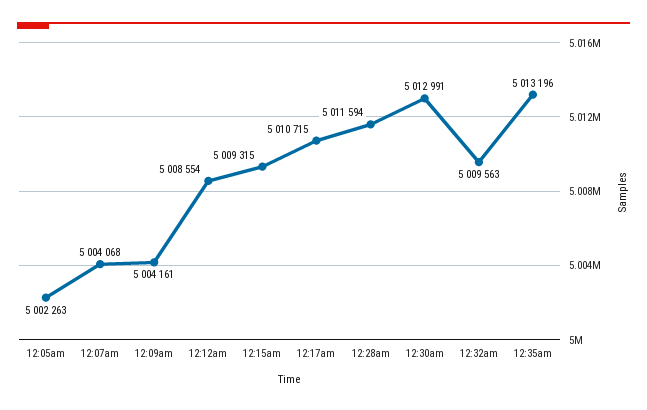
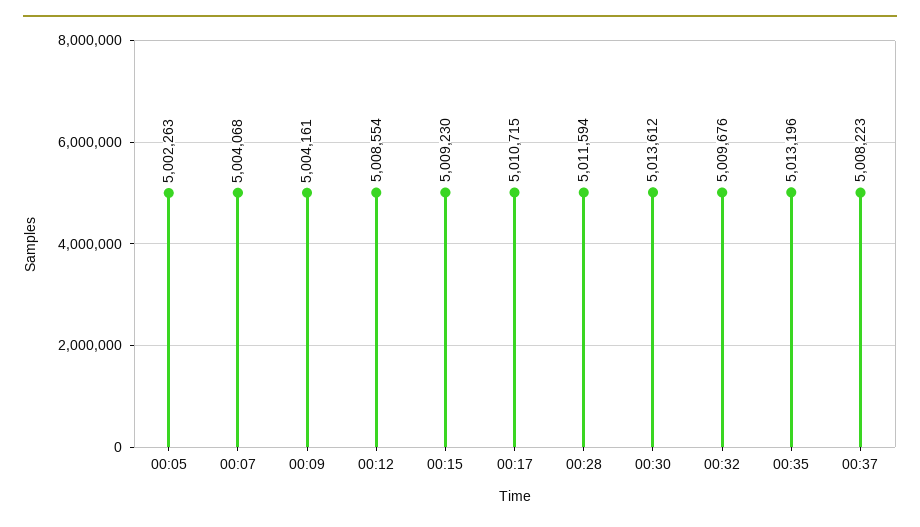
12:15am: 5009315 -> 5009230
12:30am: 5012991 -> 5013612
12:32am: 5009563 -> 5009676
00:37: none -> 5008223

